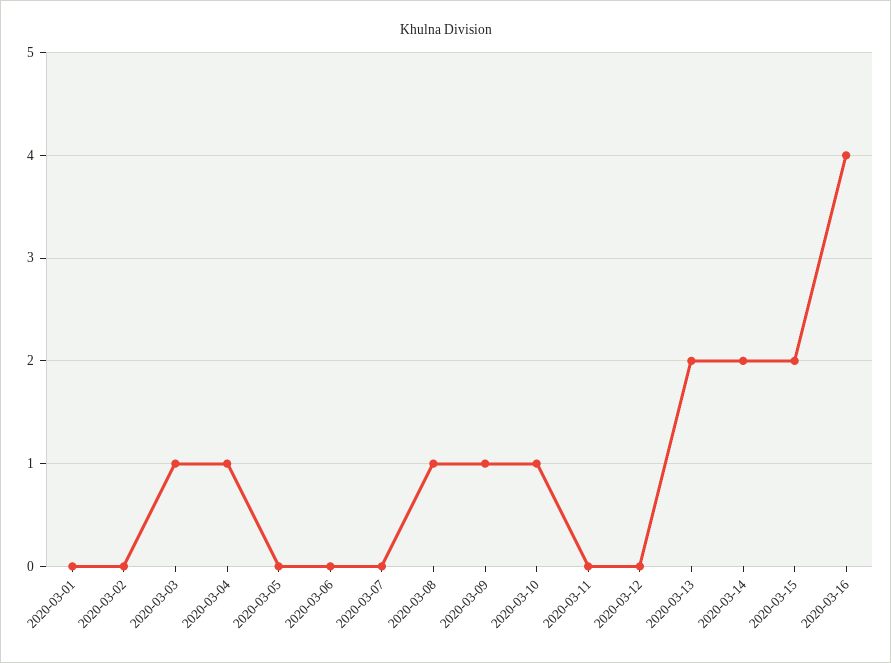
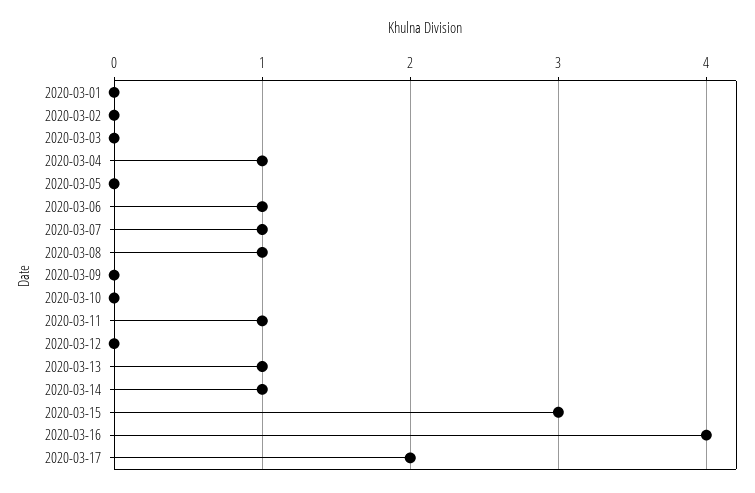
2020-03-03: 1 -> 0
2020-03-06: 0 -> 1
2020-03-07: 0 -> 1
2020-03-09: 1 -> 0
2020-03-10: 1 -> 0
2020-03-11: 0 -> 1
2020-03-13: 2 -> 1
2020-03-14: 2 -> 1
2020-03-15: 2 -> 3
2020-03-17: none -> 2

